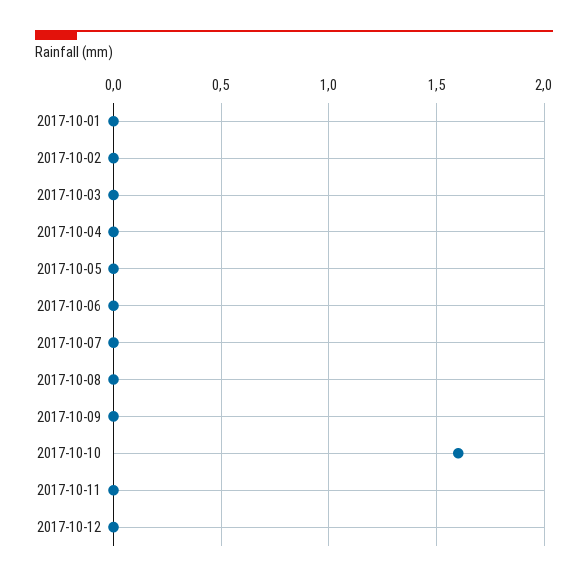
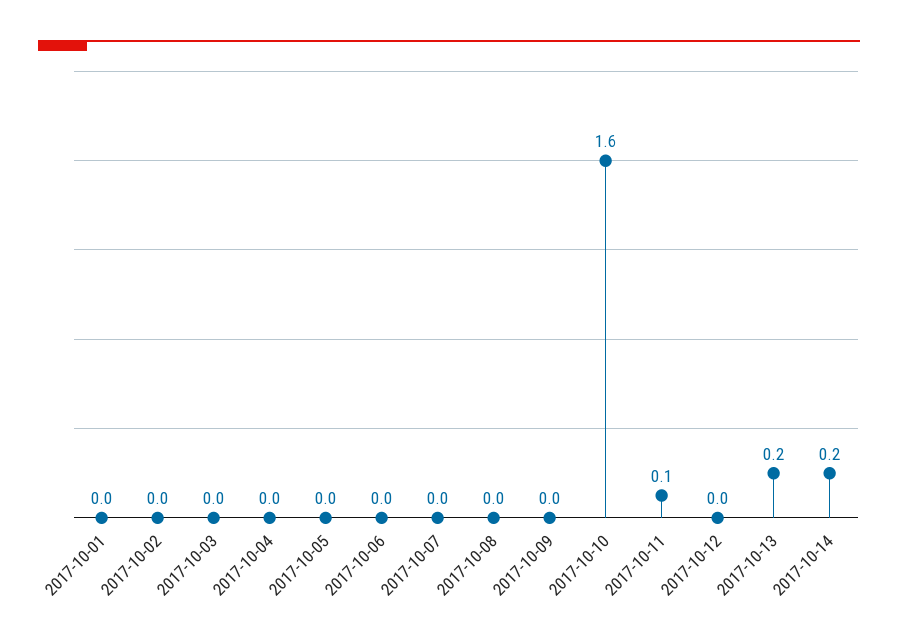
2017-10-11: 0 -> 0.1
2017-10-13: none -> 0.2
2017-10-14: none -> 0.2

